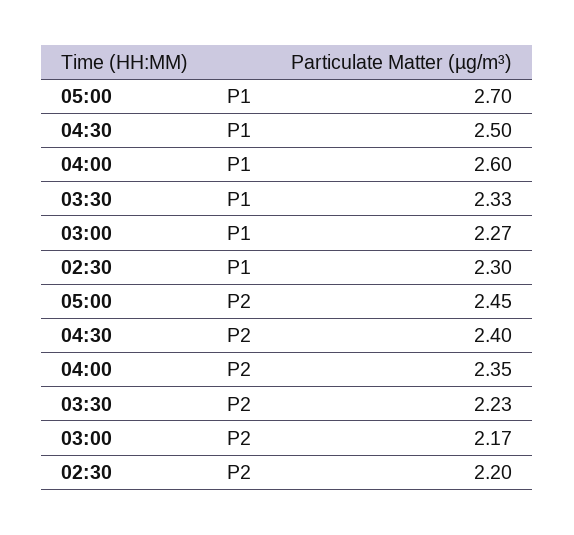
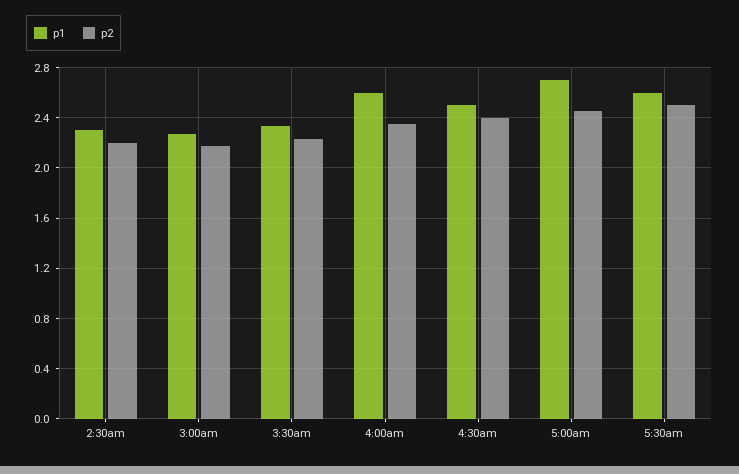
P1, 5:30am: none -> 2.6
P2, 5:30am: none -> 2.5

